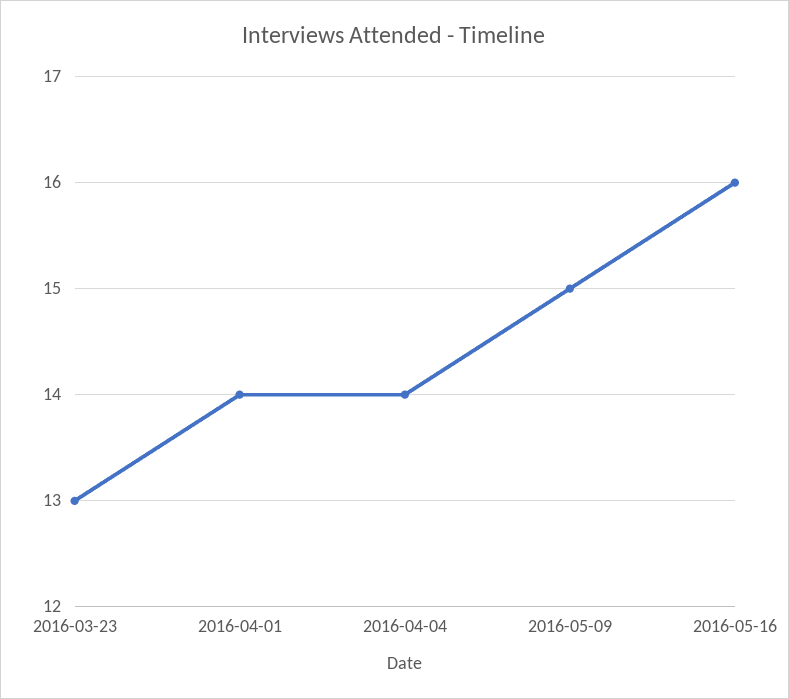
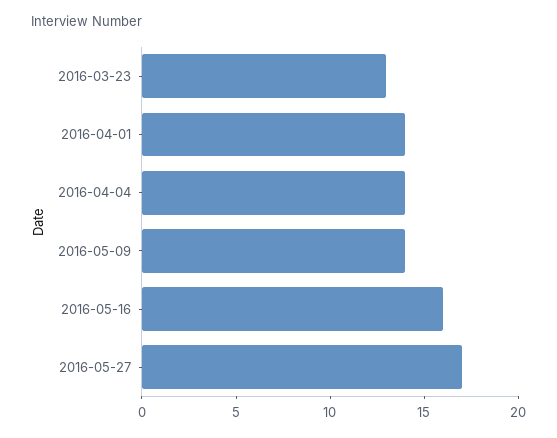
2016-05-09: 15 -> 14
2016-05-27: none -> 17

